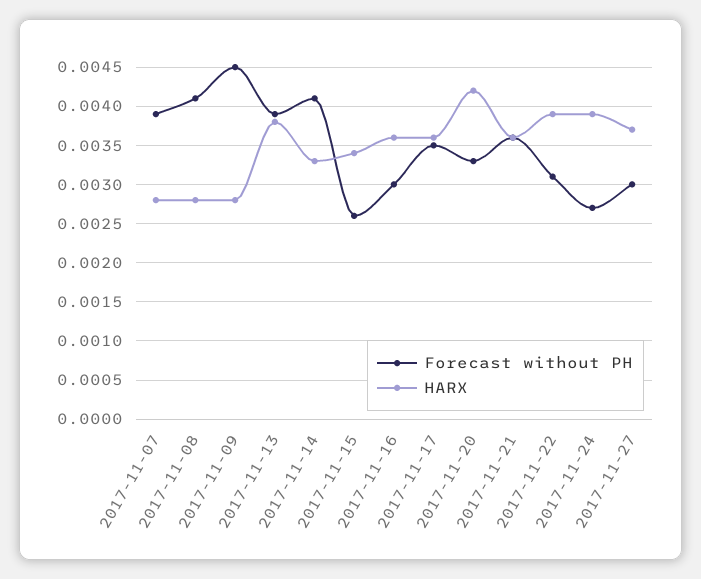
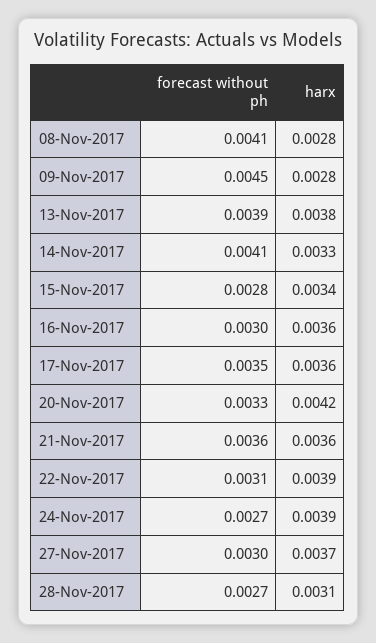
Forecast without PH, 2017-11-07: 0.0039 -> none
HARX, 2017-11-07: 0.0028 -> none
Forecast without PH, 2017-11-15: 0.0026 -> 0.0028
Forecast without PH, 28-Nov-2017: none -> 0.0027
HARX, 28-Nov-2017: none -> 0.0031

